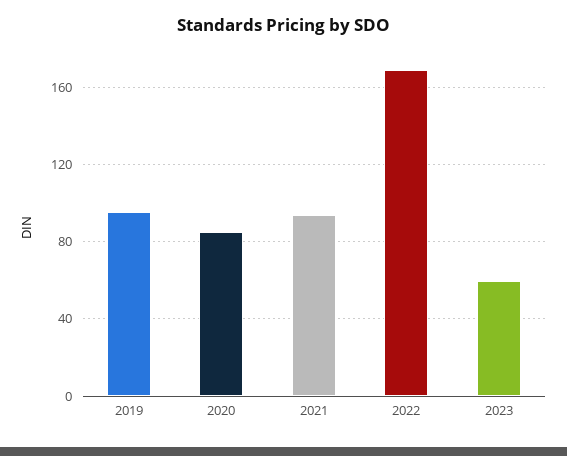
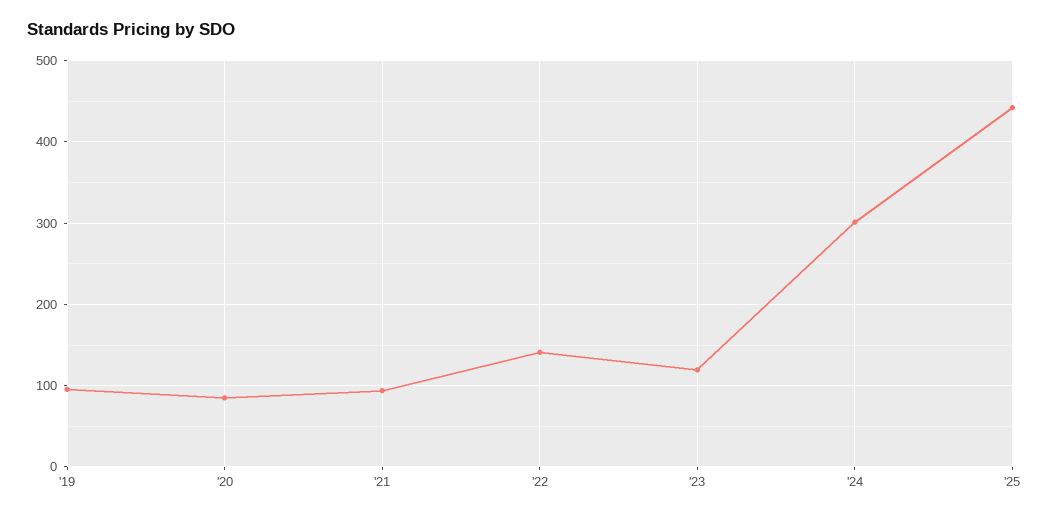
2022: 170 -> 140
2023: 60 -> 120
'24: none -> 300
'25: none -> 440

